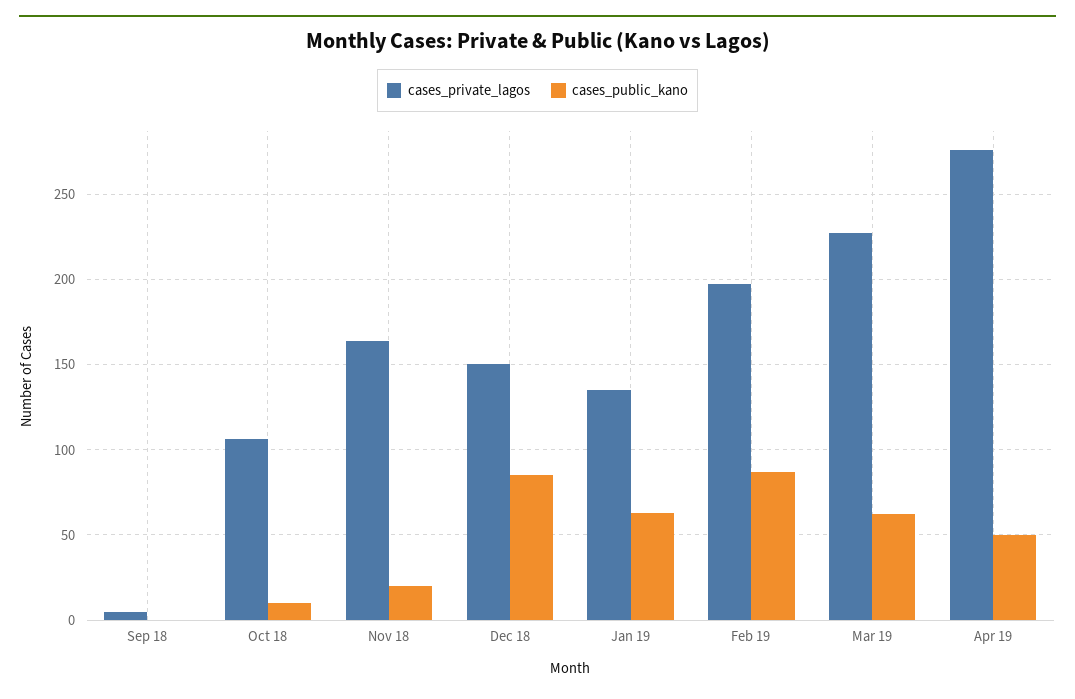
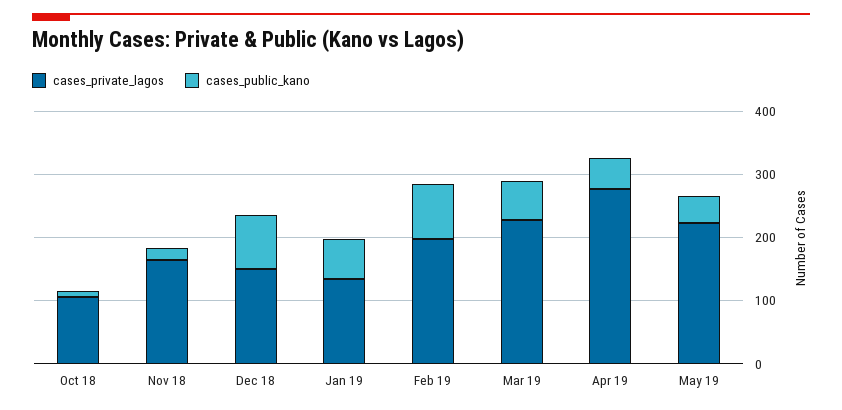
cases_private_lagos, Sep 18: 5 -> none
cases_public_kano, Sep 18: 0 -> none
cases_private_lagos, May 19: none -> 220
cases_public_kano, May 19: none -> 40

